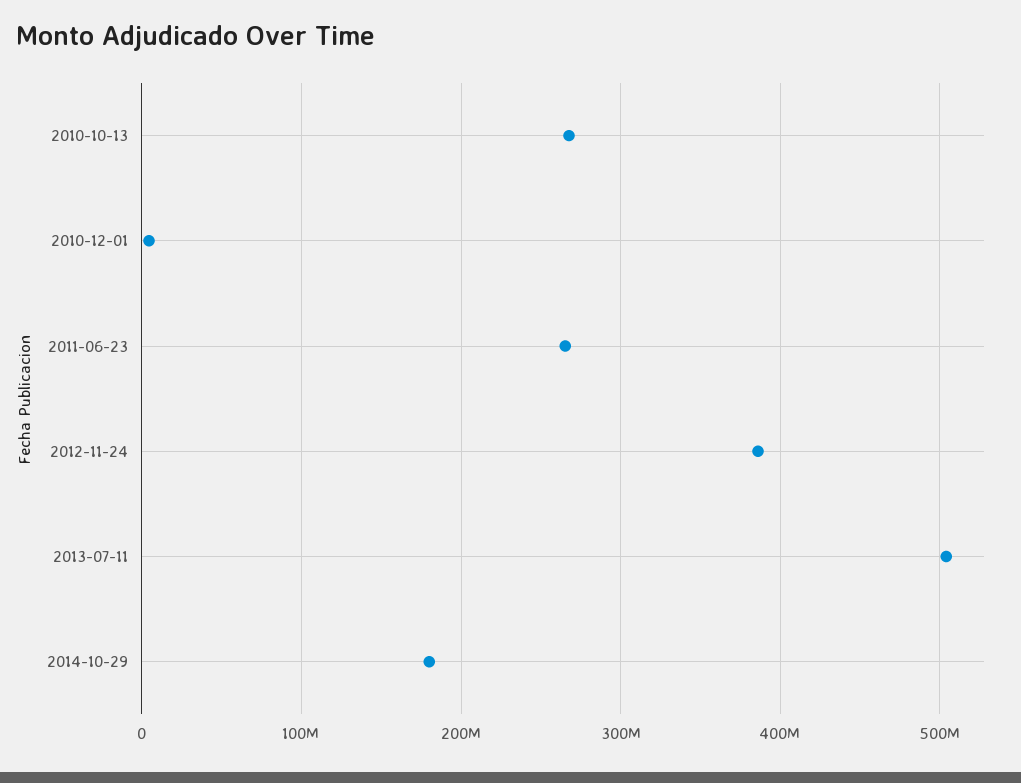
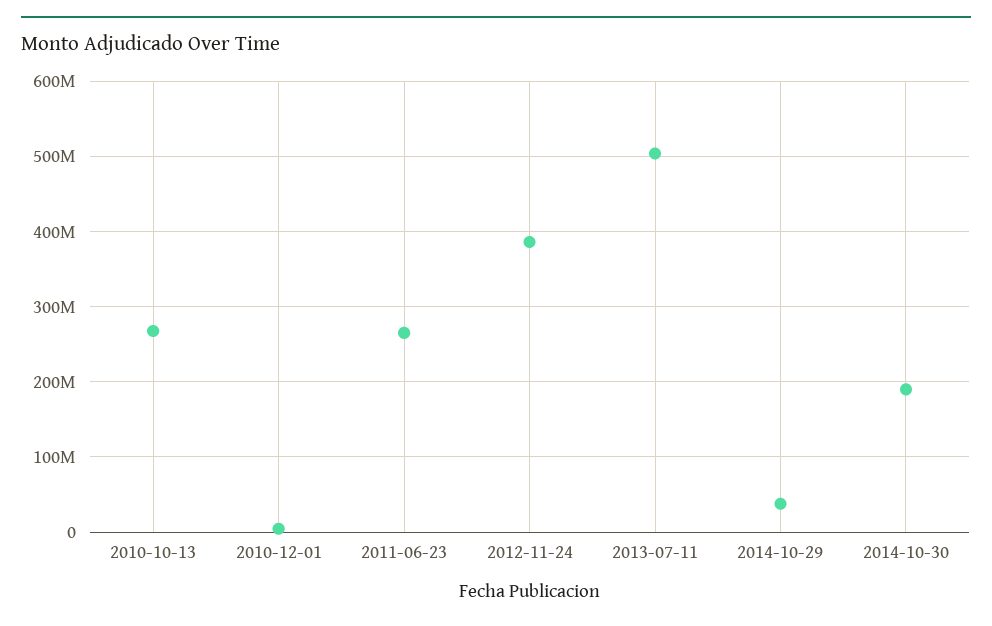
2014-10-29: 180000000 -> 40000000
2014-10-30: none -> 190000000

